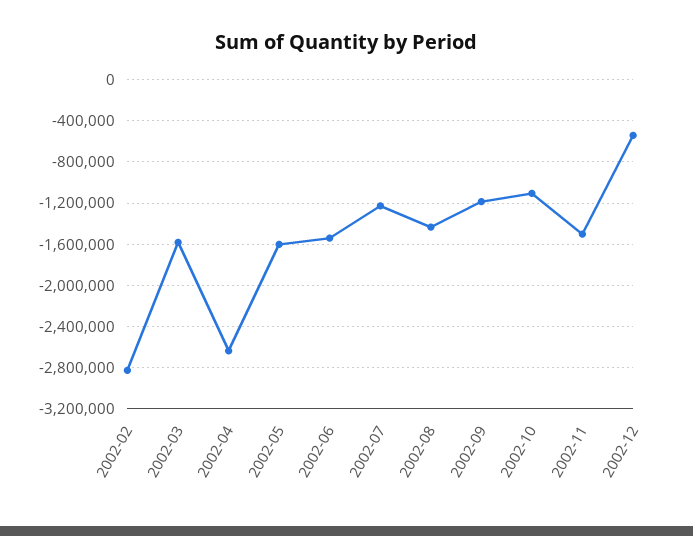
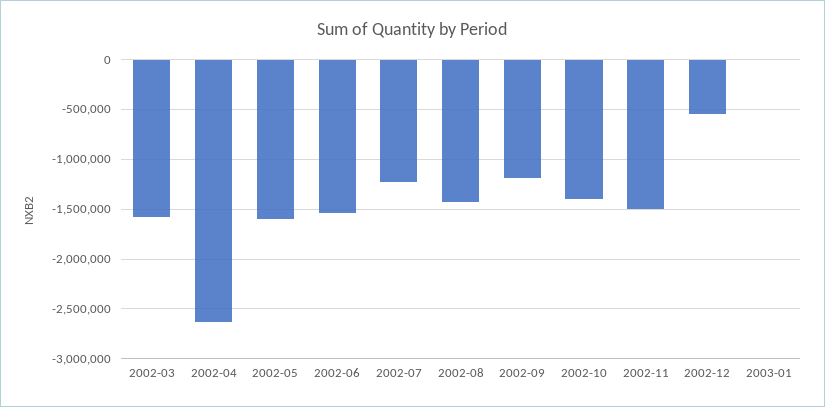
2002-02: -2800000 -> none
2002-10: -1100000 -> -1400000
2003-01: none -> 0

